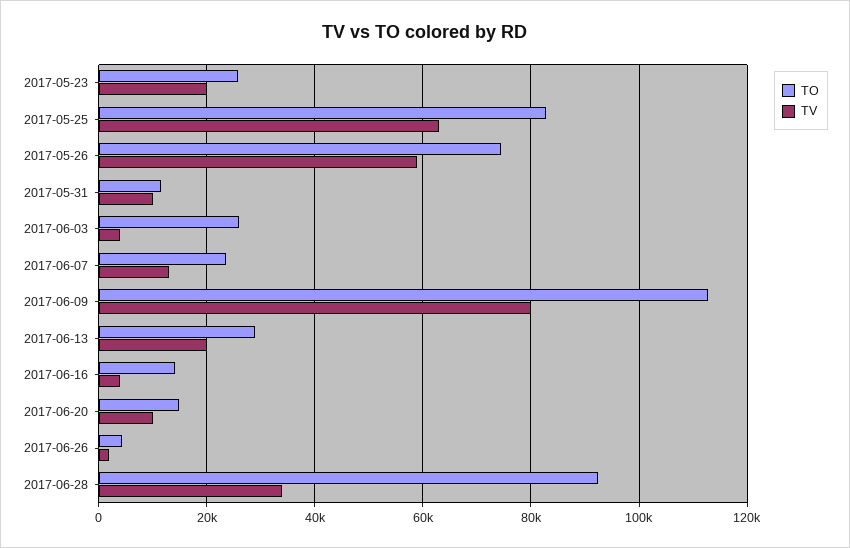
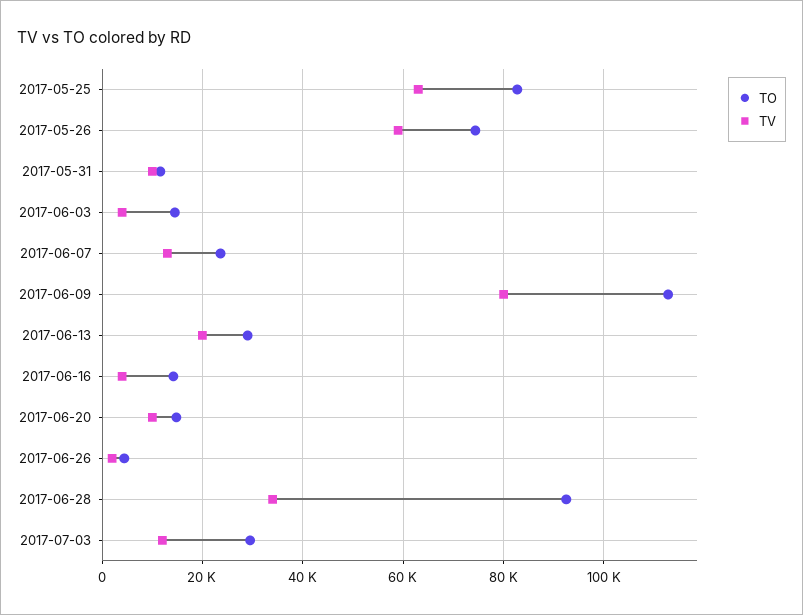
TO, 2017-05-23: 26000 -> none
TV, 2017-05-23: 20000 -> none
TO, 2017-06-03: 26000 -> 14000
TO, 2017-07-03: none -> 30000
TV, 2017-07-03: none -> 12000

